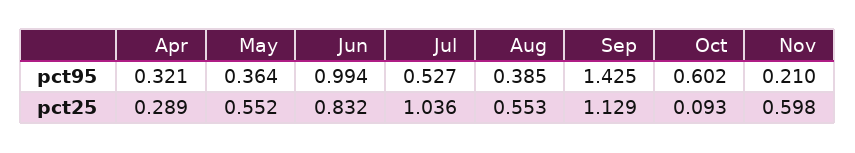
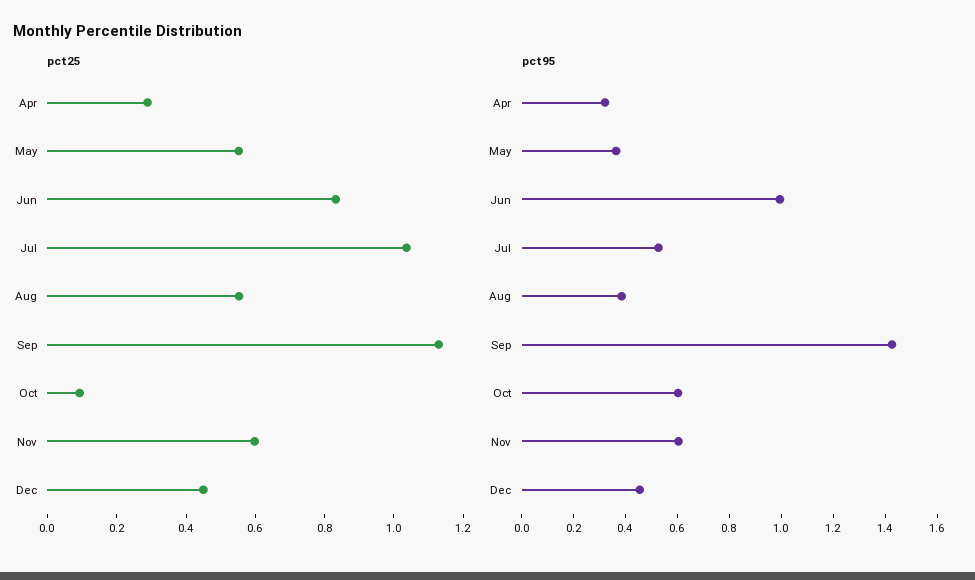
pct95, Nov: 0.21 -> 0.6
pct25, Dec: none -> 0.45
pct95, Dec: none -> 0.45

